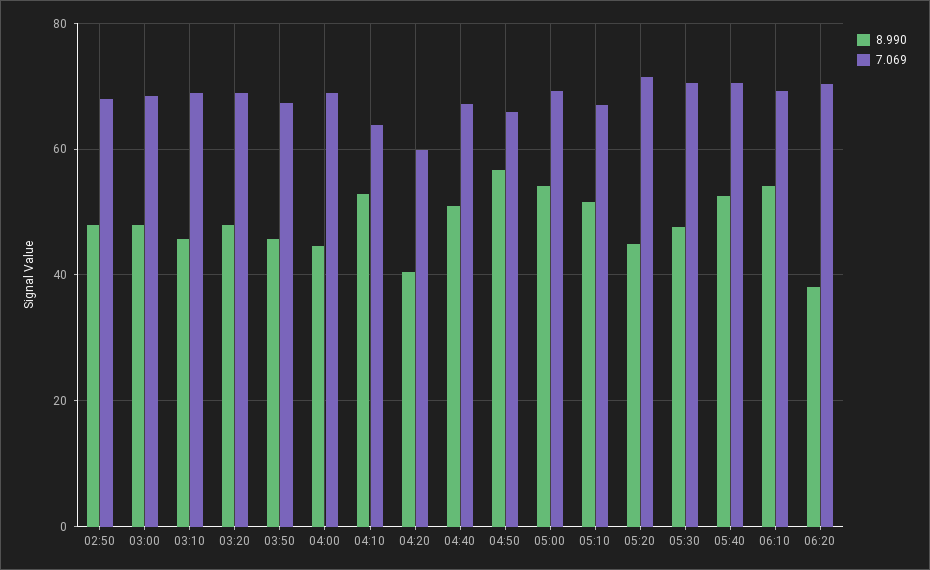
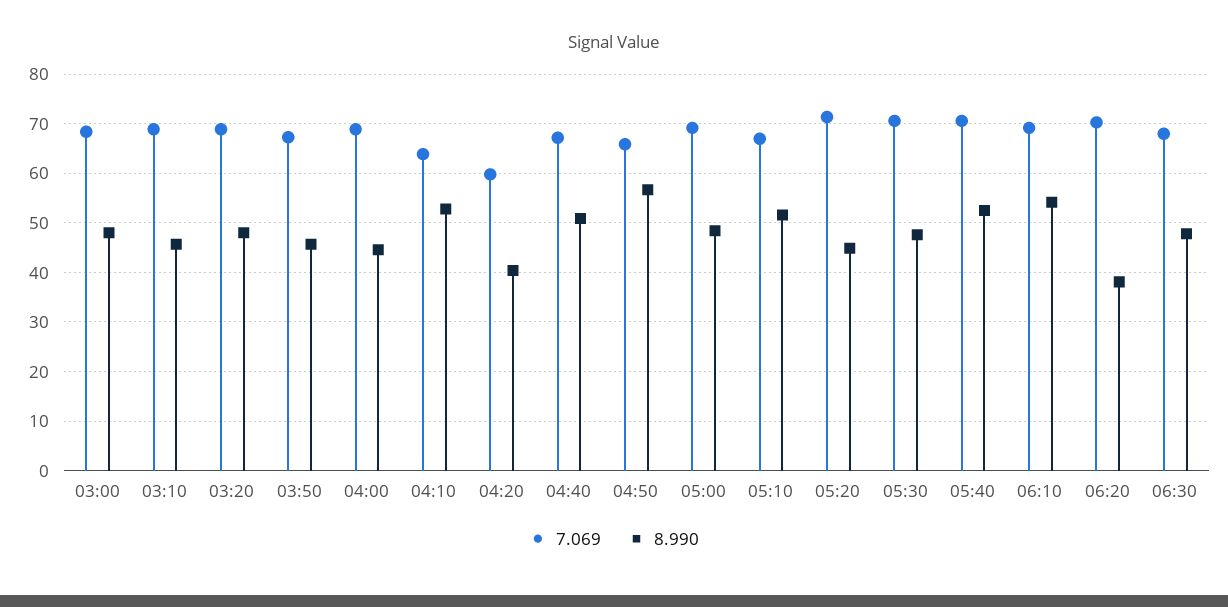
8.990, 02:50: 48 -> none
7.069, 02:50: 68 -> none
8.990, 05:00: 54 -> 48
7.069, 06:30: none -> 68
8.990, 06:30: none -> 48

